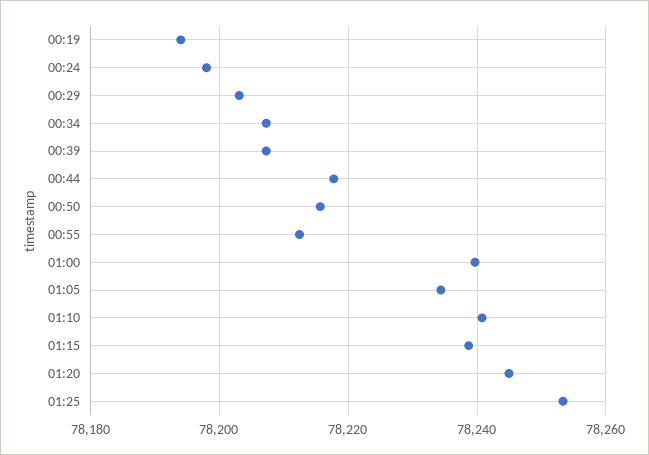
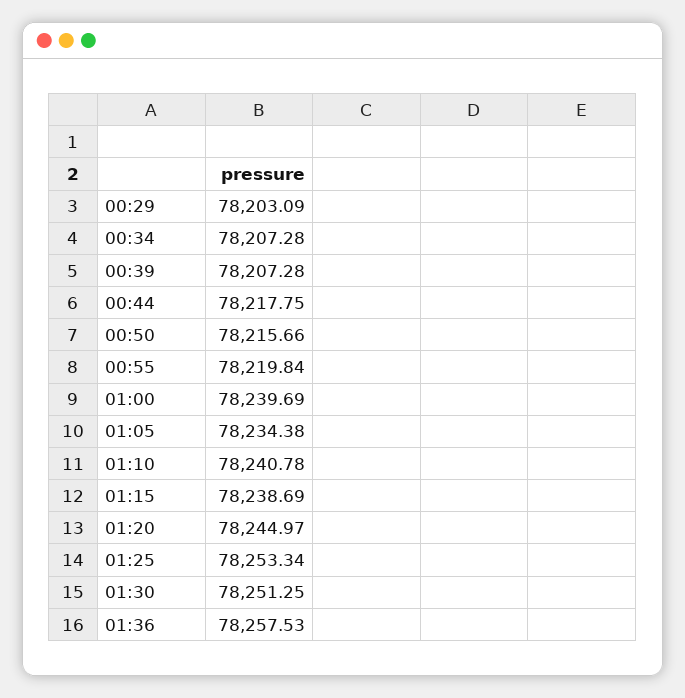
00:19: 78194 -> none
00:24: 78198 -> none
00:55: 78212 -> 78219.84
01:30: none -> 78251.25
01:36: none -> 78257.53

